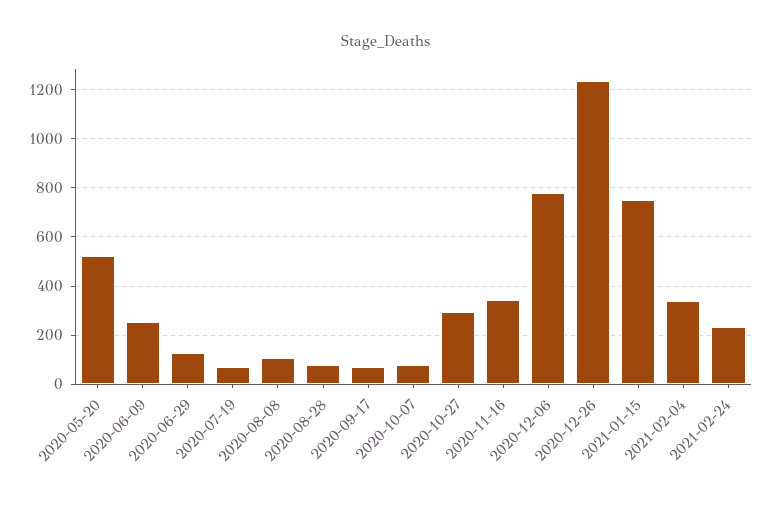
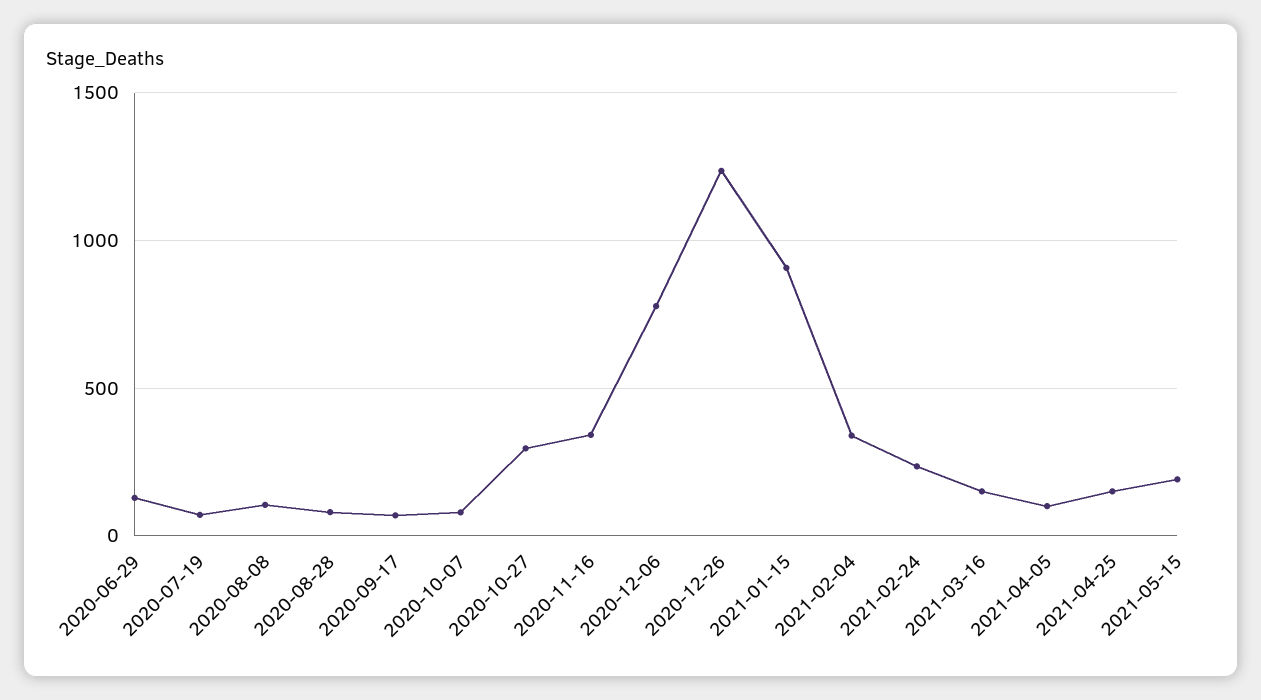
2020-05-20: 525 -> none
2020-06-09: 250 -> none
2021-01-15: 750 -> 900
2021-03-16: none -> 150
2021-04-05: none -> 100
2021-04-25: none -> 150
2021-05-15: none -> 200

